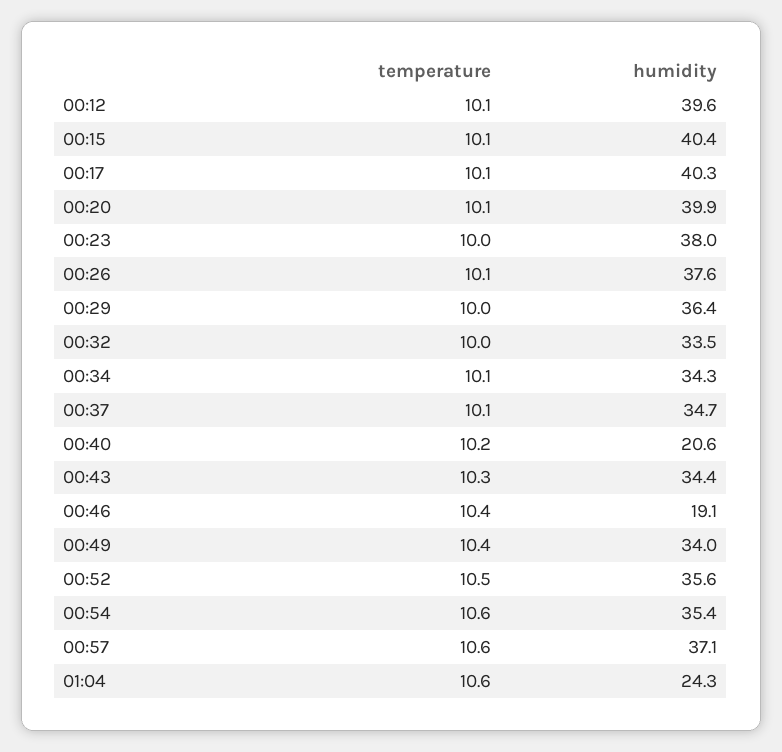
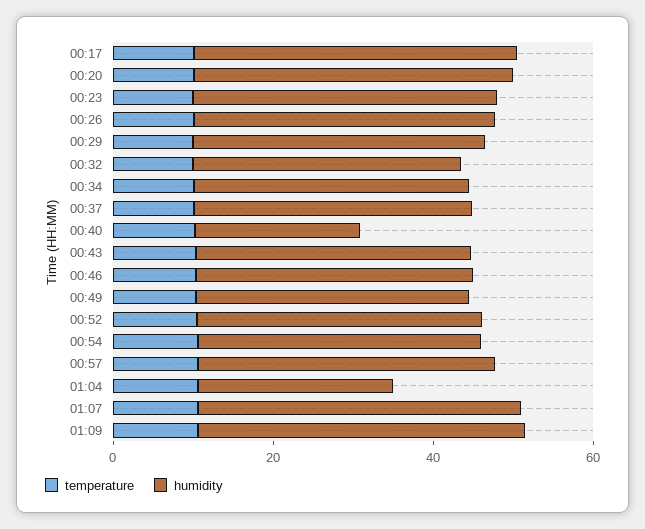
temperature, 00:12: 10.1 -> none
humidity, 00:12: 39.6 -> none
temperature, 00:15: 10.1 -> none
humidity, 00:15: 40.4 -> none
humidity, 00:46: 19.1 -> 35
temperature, 01:07: none -> 10
humidity, 01:07: none -> 40
temperature, 01:09: none -> 10
humidity, 01:09: none -> 40

